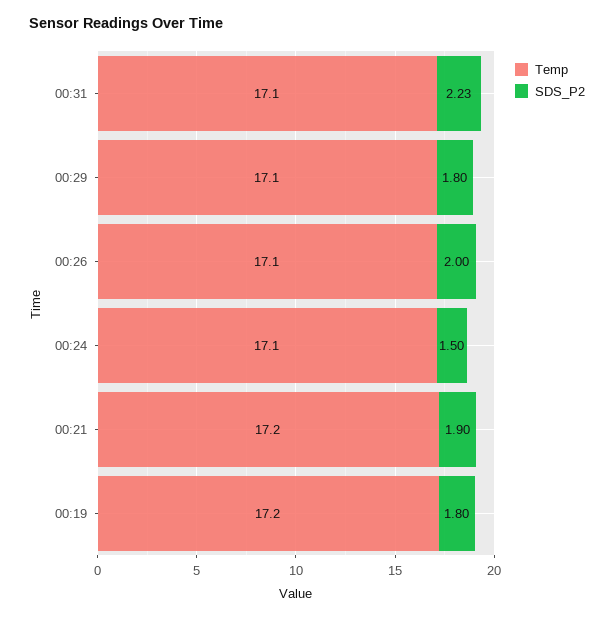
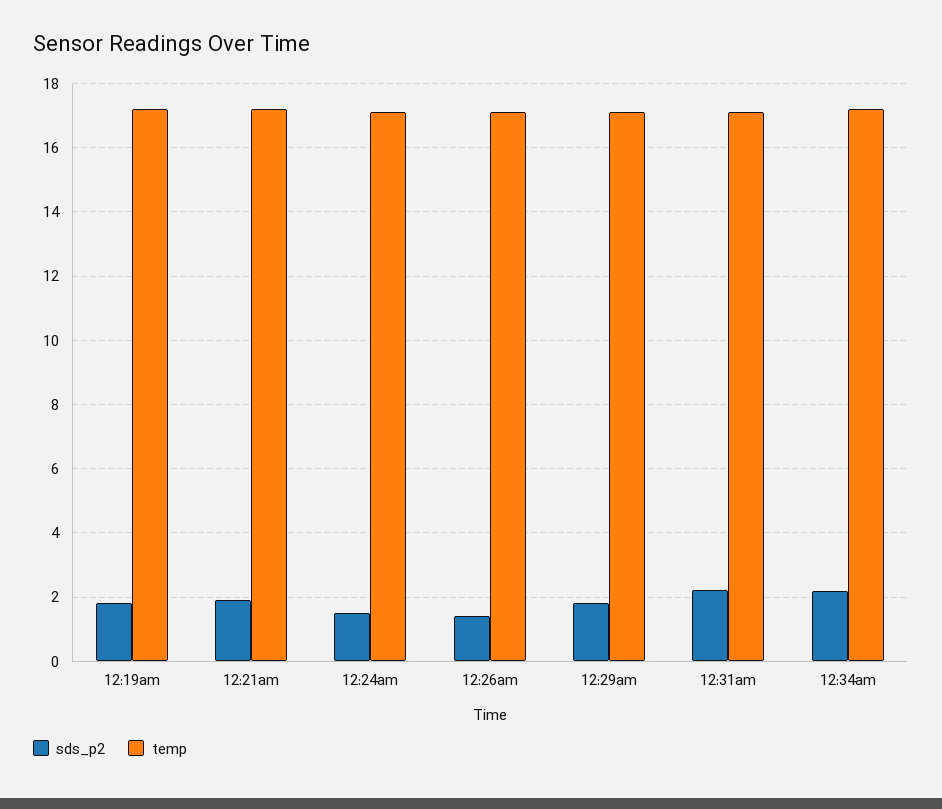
SDS_P2, 00:26: 2 -> 1.4
SDS_P2, 12:34am: none -> 2.2
Temp, 12:34am: none -> 17.2

